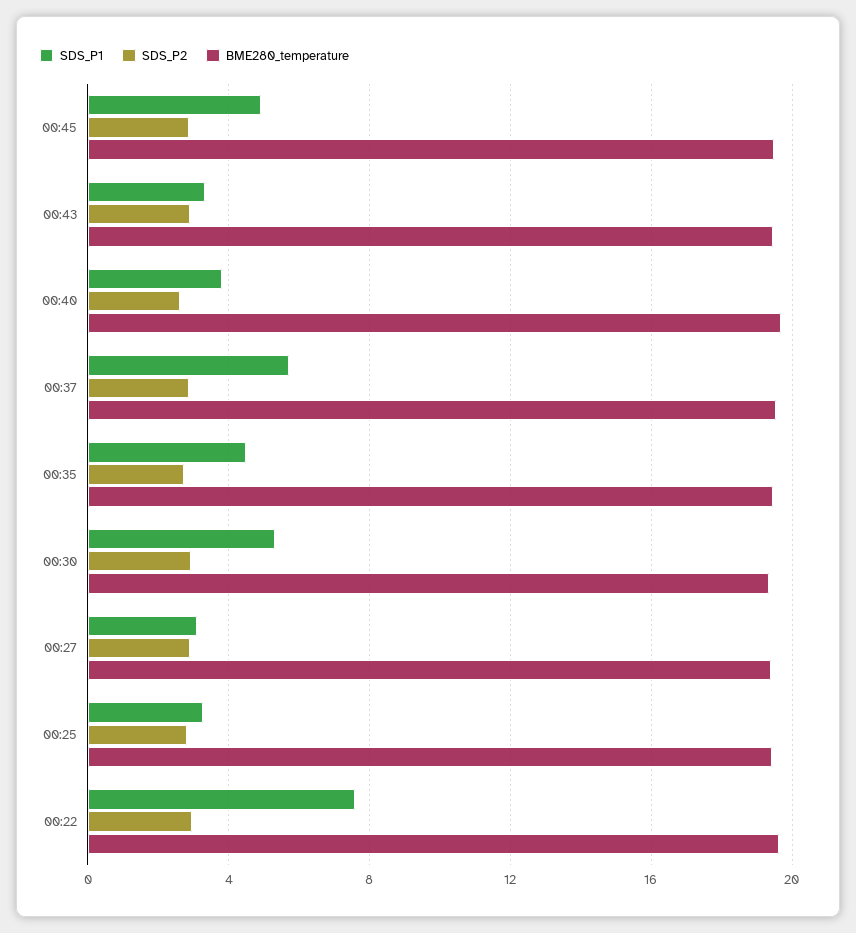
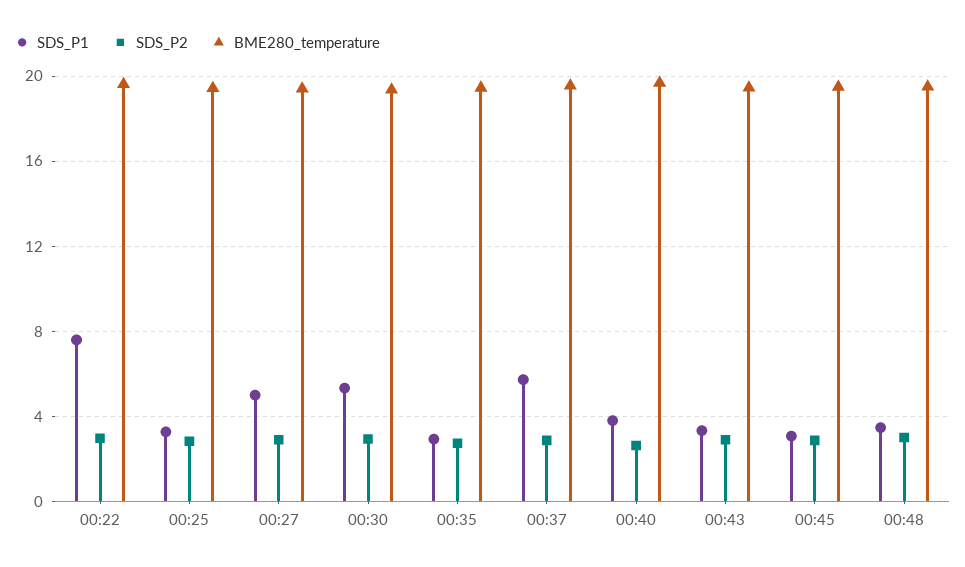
SDS_P1, 00:45: 5 -> 3
SDS_P1, 00:35: 4.5 -> 3
SDS_P1, 00:27: 3 -> 5
SDS_P1, 00:48: none -> 3.5
SDS_P2, 00:48: none -> 3
BME280_temperature, 00:48: none -> 19.5

